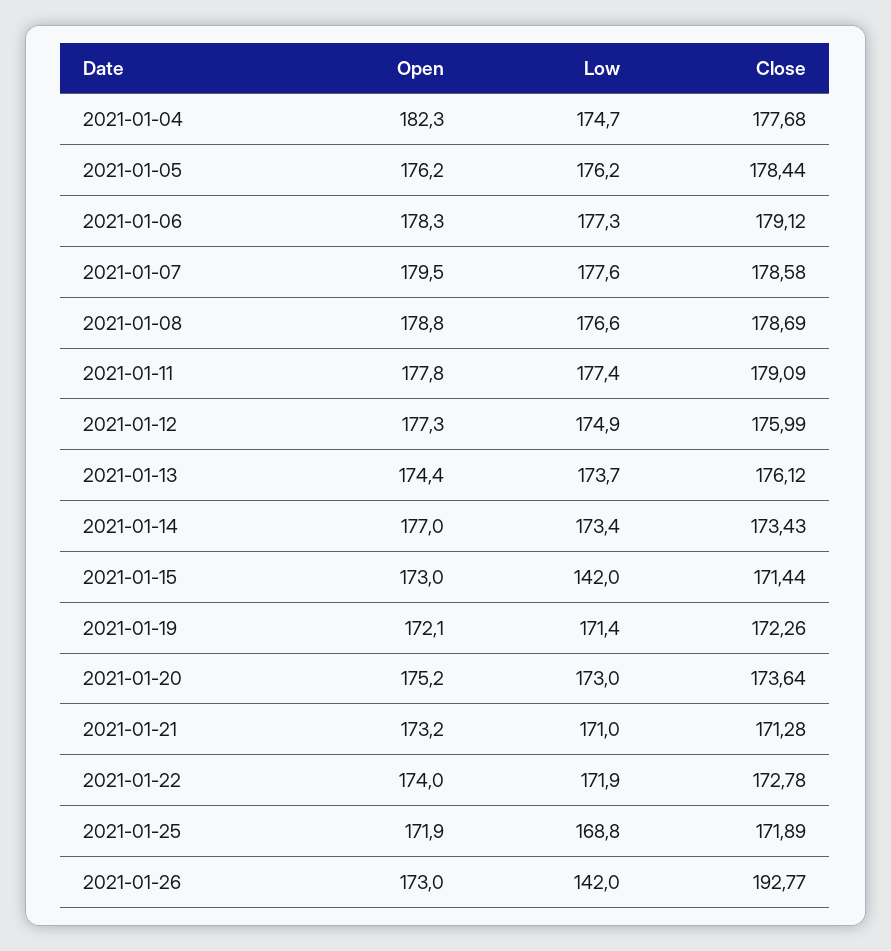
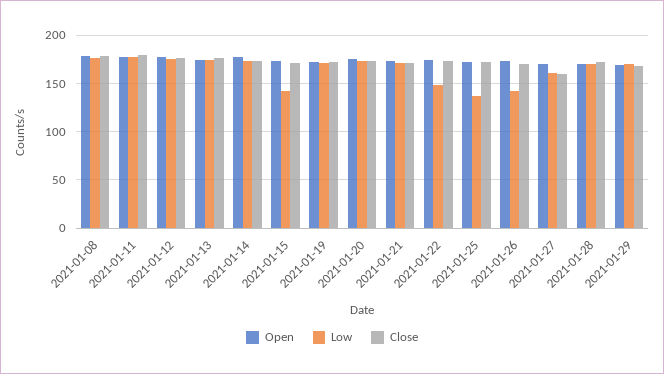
Open, 2021-01-04: 182.3 -> none
Low, 2021-01-04: 174.7 -> none
Close, 2021-01-04: 177.68 -> none
Open, 2021-01-05: 176.2 -> none
Low, 2021-01-05: 176.2 -> none
Close, 2021-01-05: 178.44 -> none
Open, 2021-01-06: 178.3 -> none
Low, 2021-01-06: 177.3 -> none
Close, 2021-01-06: 179.12 -> none
Open, 2021-01-07: 179.5 -> none
Low, 2021-01-07: 177.6 -> none
Close, 2021-01-07: 178.58 -> none
Low, 2021-01-22: 171.9 -> 150
Low, 2021-01-25: 168.8 -> 140
Close, 2021-01-26: 192.77 -> 170
Open, 2021-01-27: none -> 170
Low, 2021-01-27: none -> 160
Close, 2021-01-27: none -> 160
Open, 2021-01-28: none -> 170
Low, 2021-01-28: none -> 170
Close, 2021-01-28: none -> 170
Open, 2021-01-29: none -> 170
Low, 2021-01-29: none -> 170
Close, 2021-01-29: none -> 170

